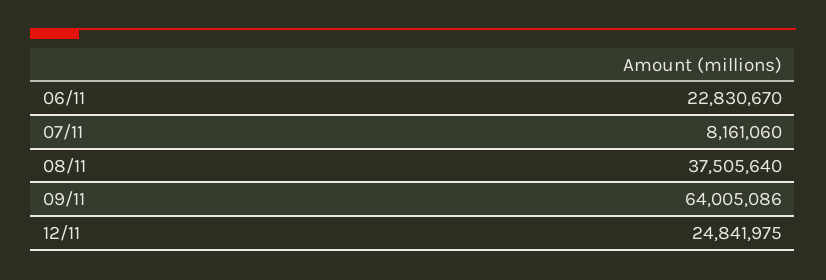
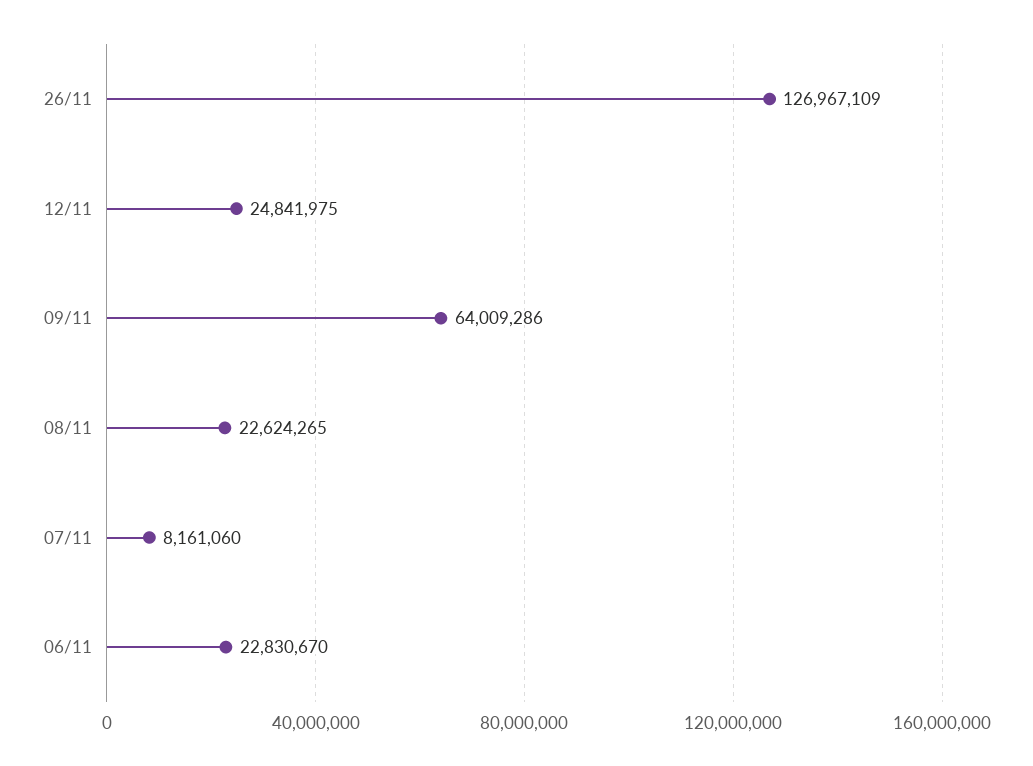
08/11: 37505640 -> 22624265
09/11: 64005086 -> 64009286
26/11: none -> 126967109

